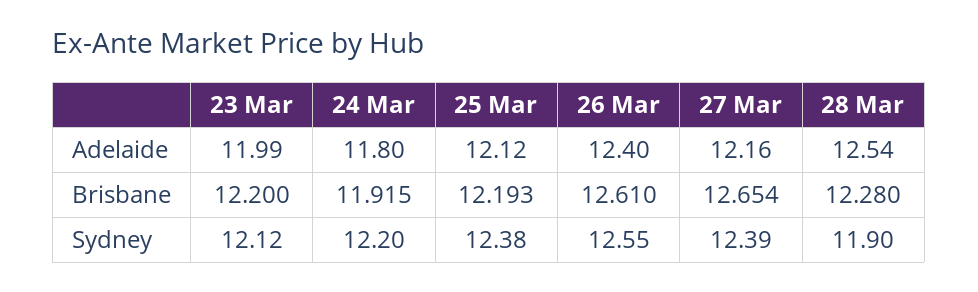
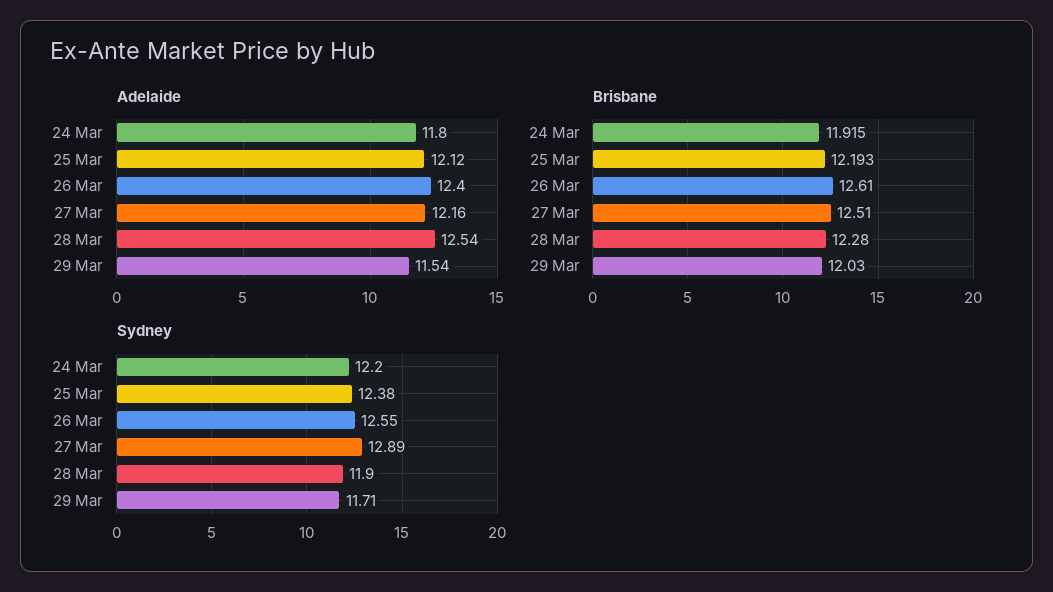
Adelaide, 23 Mar: 11.99 -> none
Brisbane, 23 Mar: 12.2 -> none
Brisbane, 27 Mar: 12.654 -> 12.51
Sydney, 23 Mar: 12.12 -> none
Sydney, 27 Mar: 12.39 -> 12.89
Adelaide, 29 Mar: none -> 11.54
Brisbane, 29 Mar: none -> 12.03
Sydney, 29 Mar: none -> 11.71

